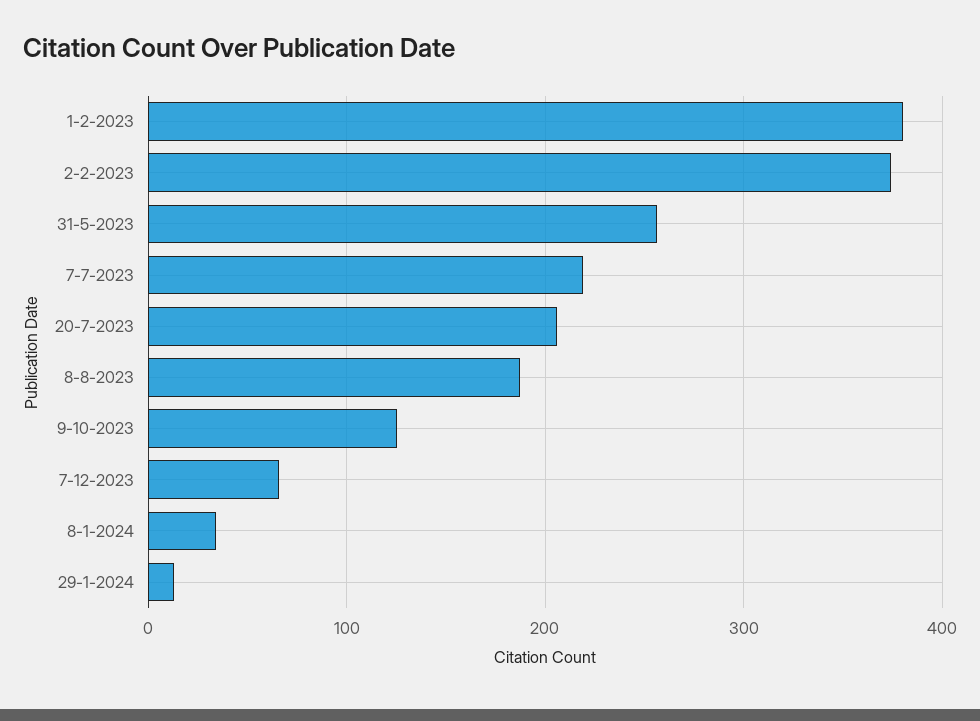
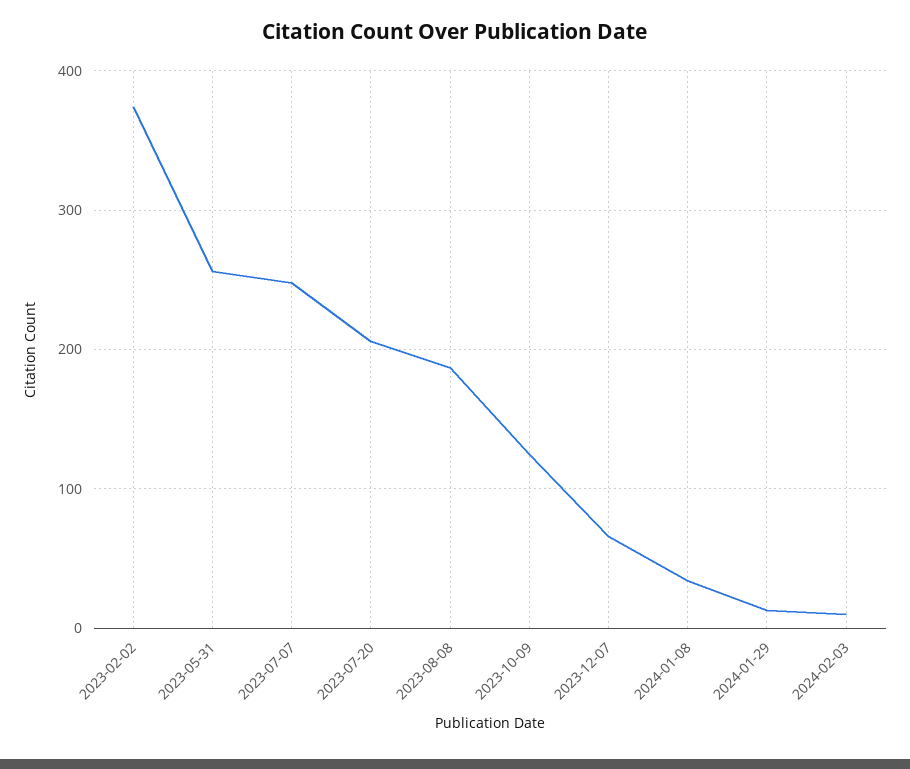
1-2-2023: 380 -> none
7-7-2023: 220 -> 250
2024-02-03: none -> 10

